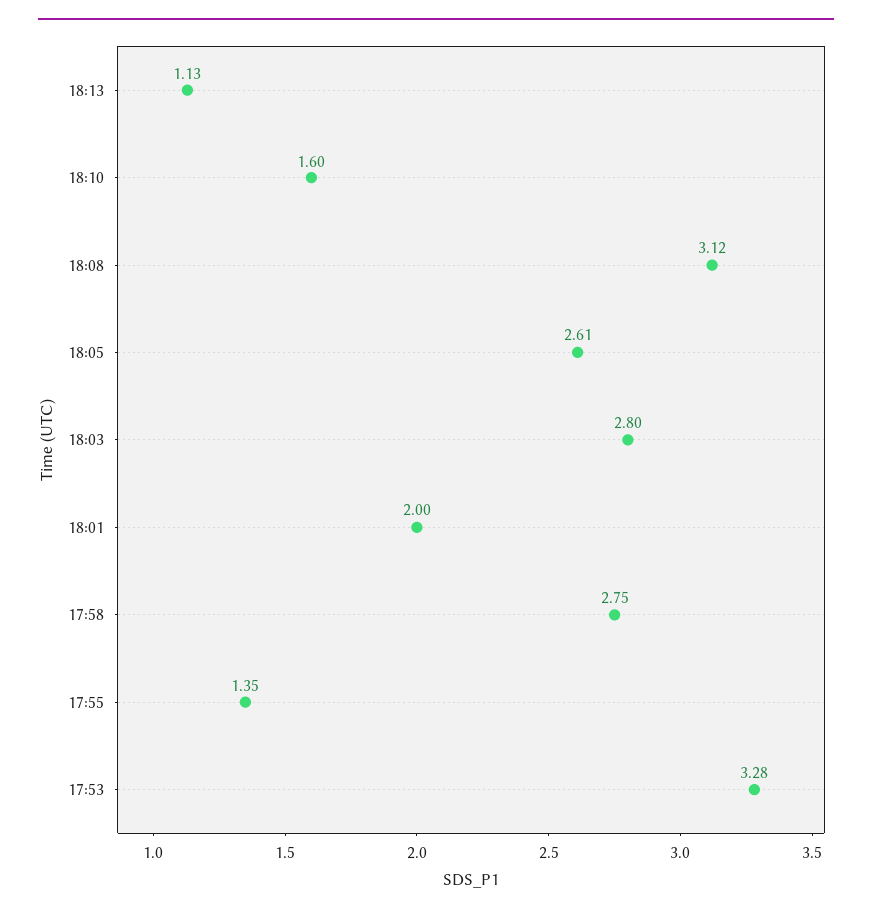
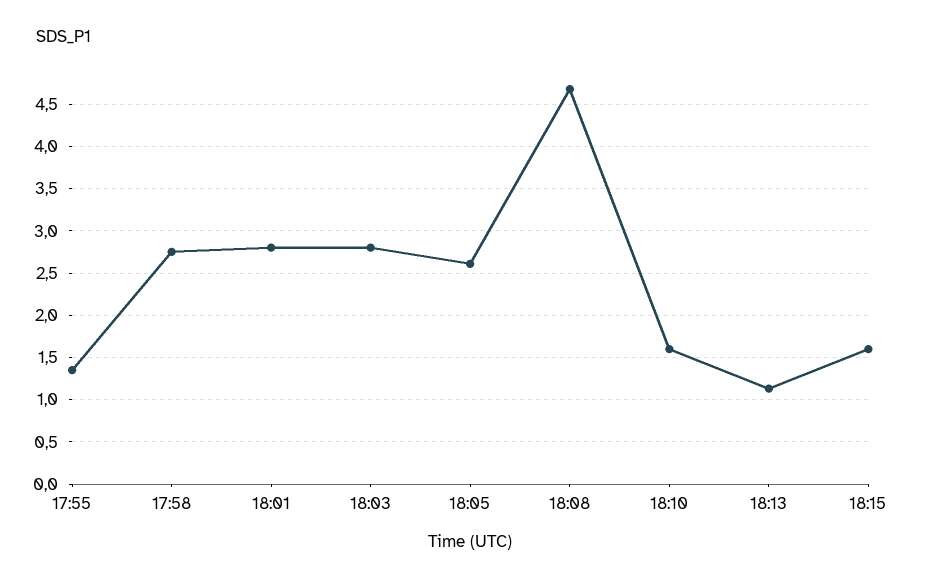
18:08: 3.12 -> 4.7
18:01: 2 -> 2.8
17:53: 3.28 -> none
18:15: none -> 1.6

